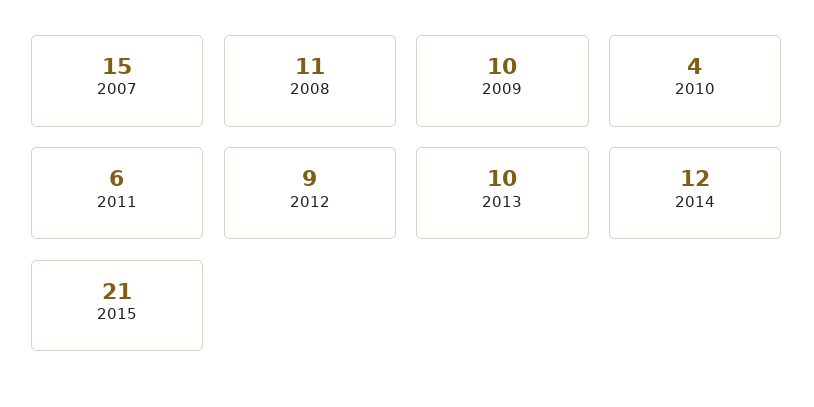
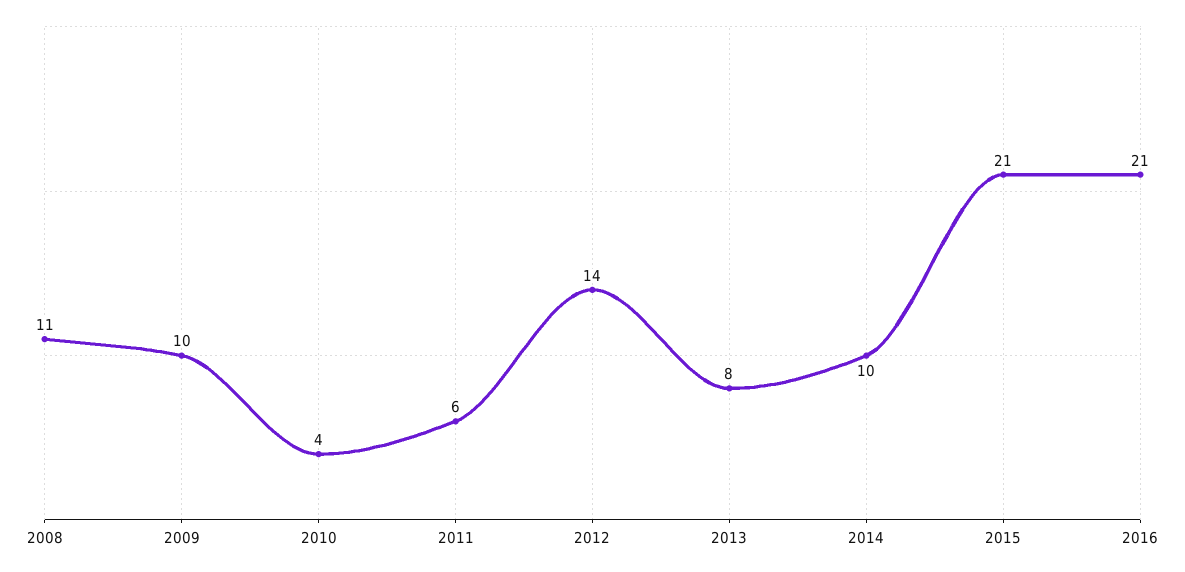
2007: 15 -> none
2012: 9 -> 14
2013: 10 -> 8
2014: 12 -> 10
2016: none -> 21

